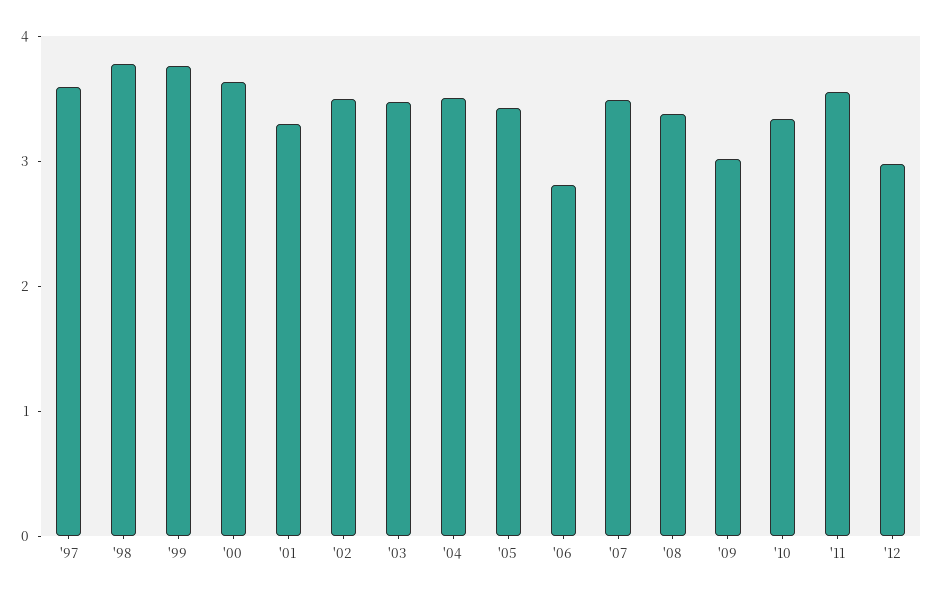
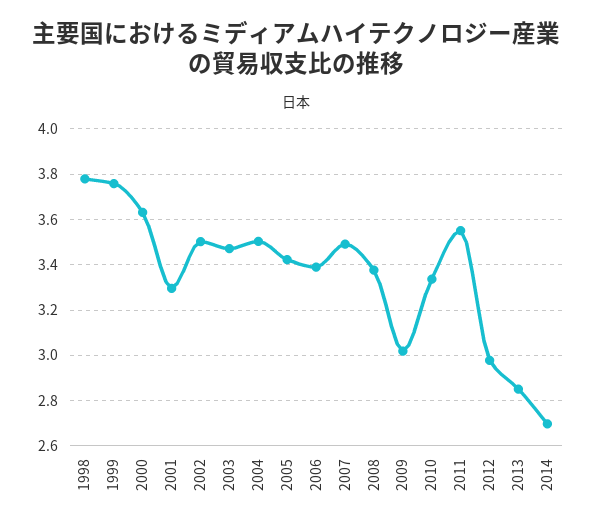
'97: 3.6 -> none
'06: 2.8 -> 3.4
2013: none -> 2.85
2014: none -> 2.7

